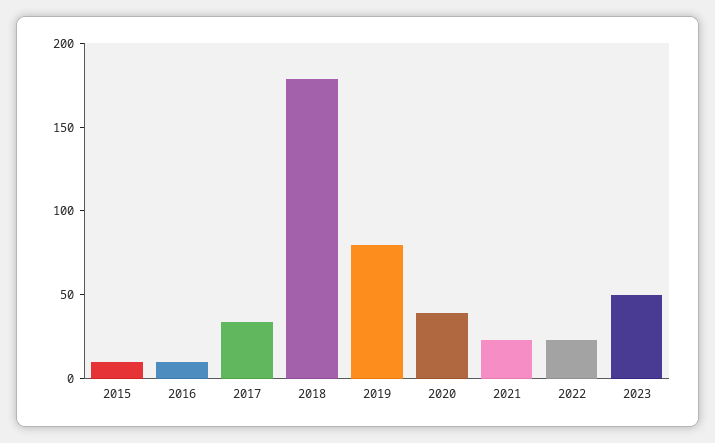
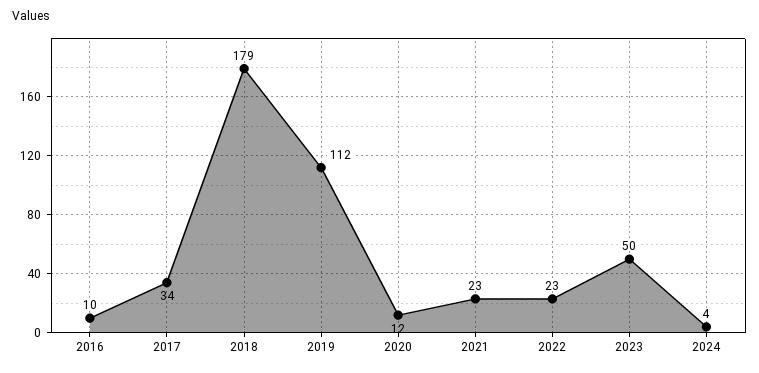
2015: 10 -> none
2019: 80 -> 112
2020: 40 -> 12
2024: none -> 4

